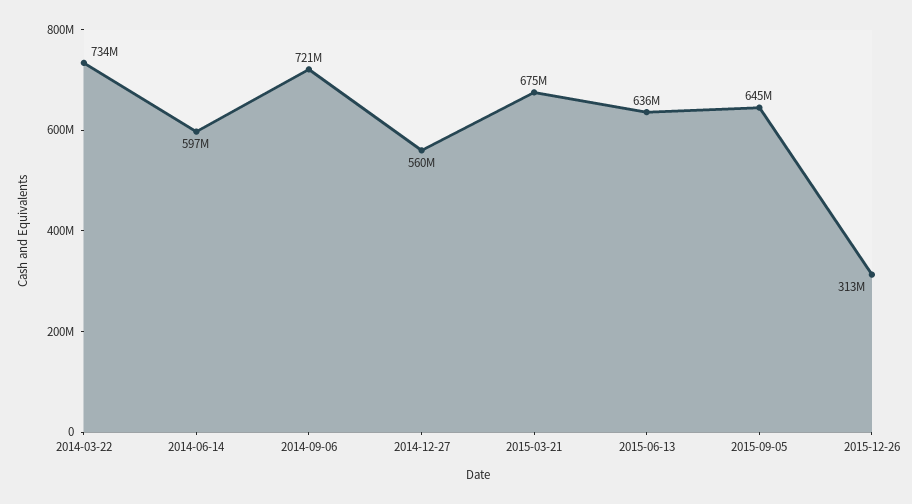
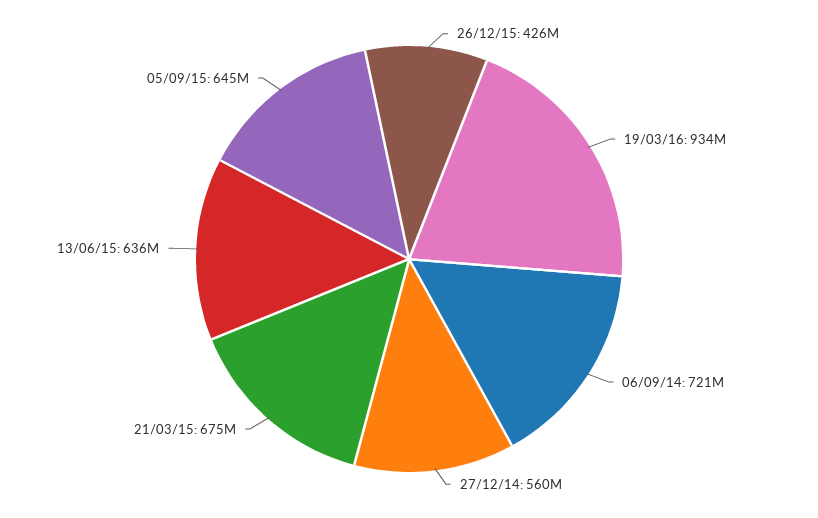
2014-03-22: 734000000 -> none
2014-06-14: 597000000 -> none
2015-12-26: 313000000 -> 426000000
19/03/16: none -> 934000000

